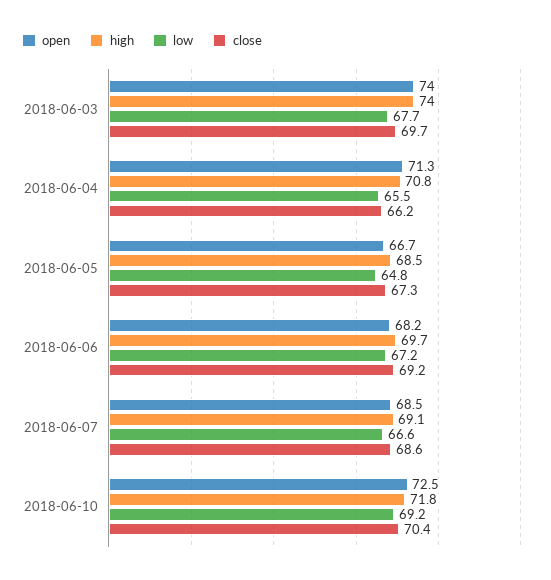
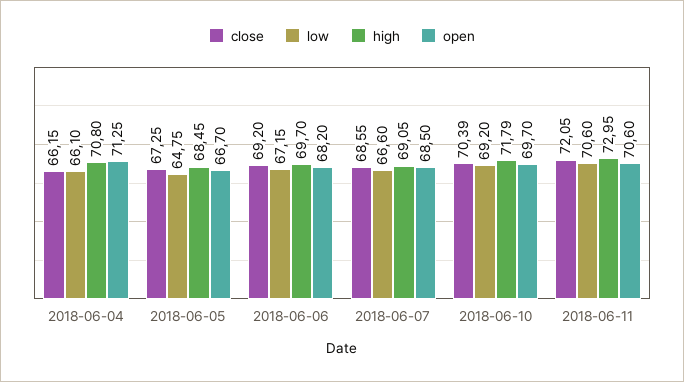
open, 2018-06-03: 74 -> none
high, 2018-06-03: 74 -> none
low, 2018-06-03: 67.7 -> none
close, 2018-06-03: 69.7 -> none
low, 2018-06-04: 65.5 -> 66.1
open, 2018-06-10: 72.5 -> 69.7
close, 2018-06-11: none -> 72.05
low, 2018-06-11: none -> 70.6
high, 2018-06-11: none -> 72.95
open, 2018-06-11: none -> 70.6

